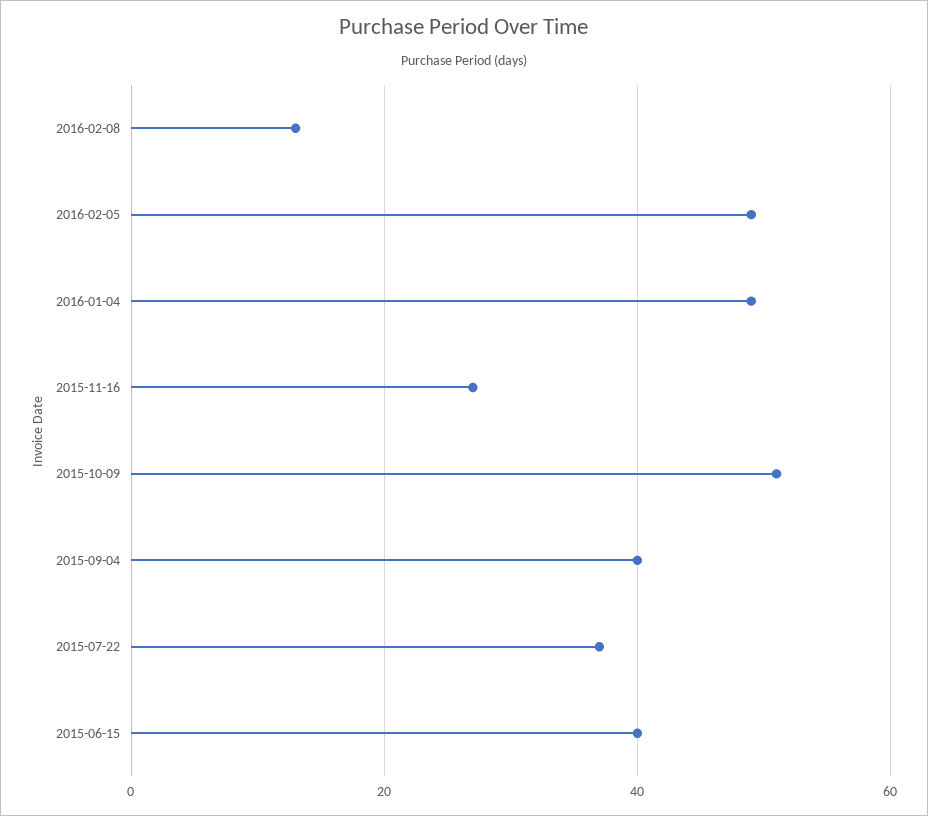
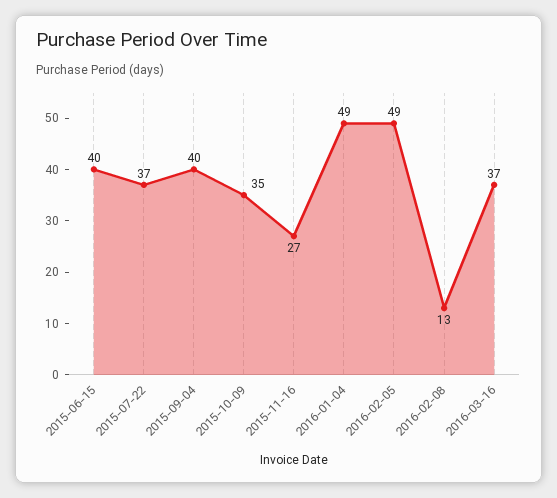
2015-10-09: 50 -> 35
2016-03-16: none -> 37

